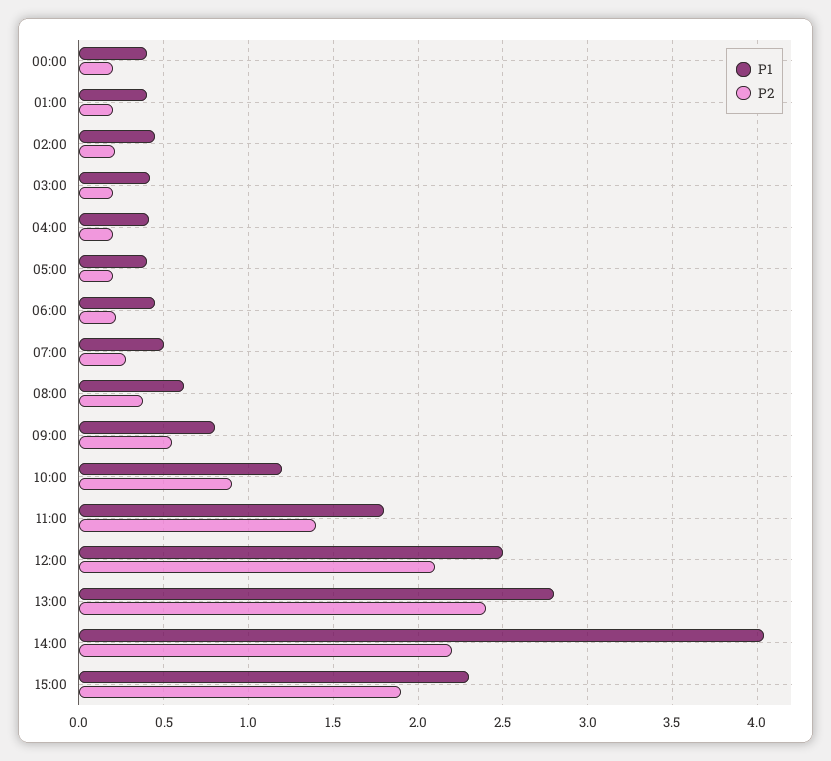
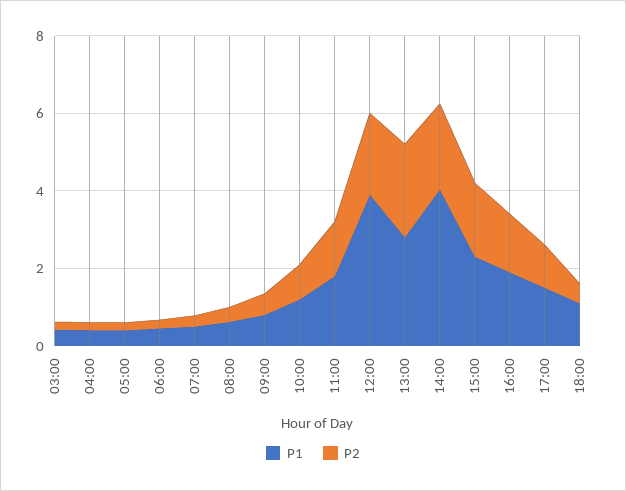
P1, 00:00: 0.4 -> none
P2, 00:00: 0.2 -> none
P1, 01:00: 0.4 -> none
P2, 01:00: 0.2 -> none
P1, 02:00: 0.45 -> none
P2, 02:00: 0.2 -> none
P1, 12:00: 2.5 -> 4
P1, 16:00: none -> 2
P2, 16:00: none -> 1.5
P1, 17:00: none -> 1.5
P2, 17:00: none -> 1
P1, 18:00: none -> 1
P2, 18:00: none -> 0.5

